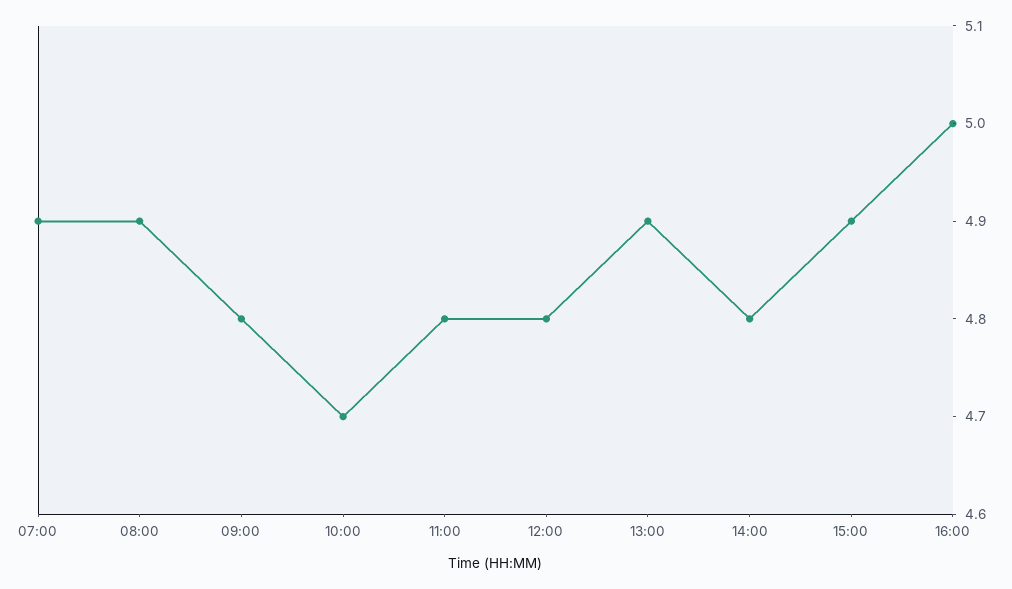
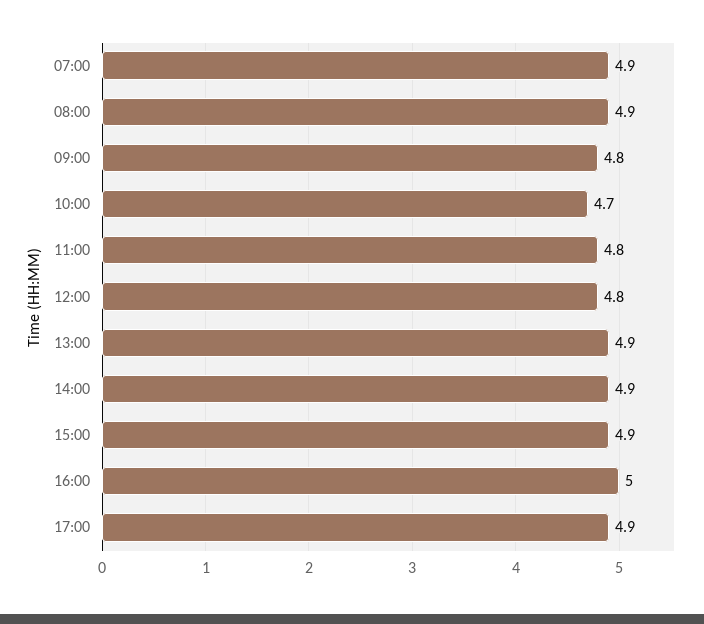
14:00: 4.8 -> 4.9
17:00: none -> 4.9

